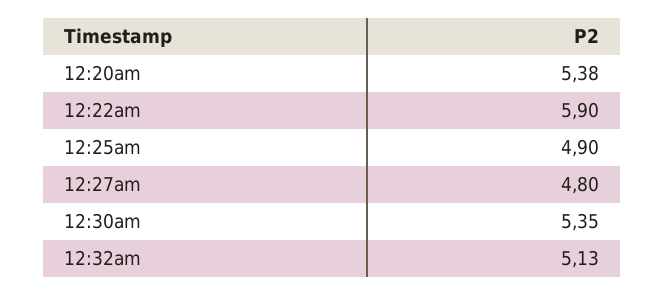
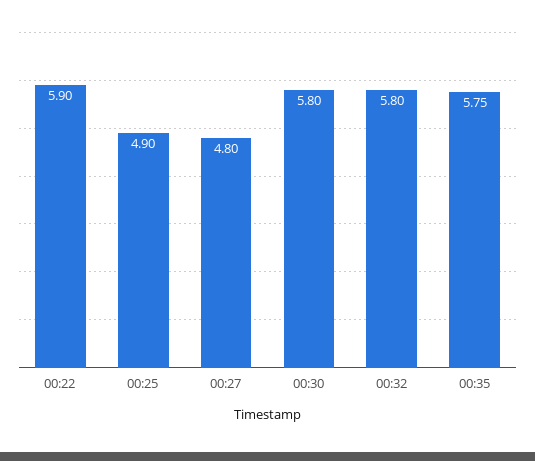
12:20am: 5.38 -> none
12:30am: 5.35 -> 5.8
12:32am: 5.13 -> 5.8
00:35: none -> 5.75

